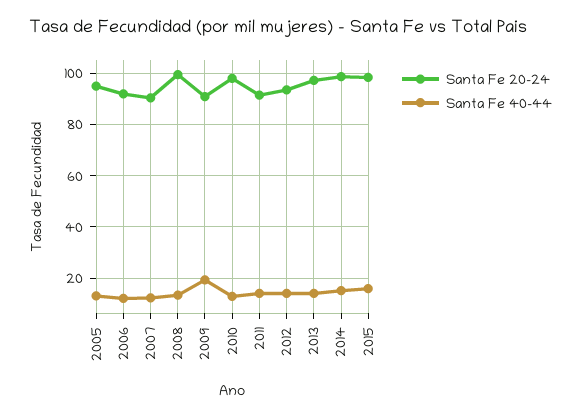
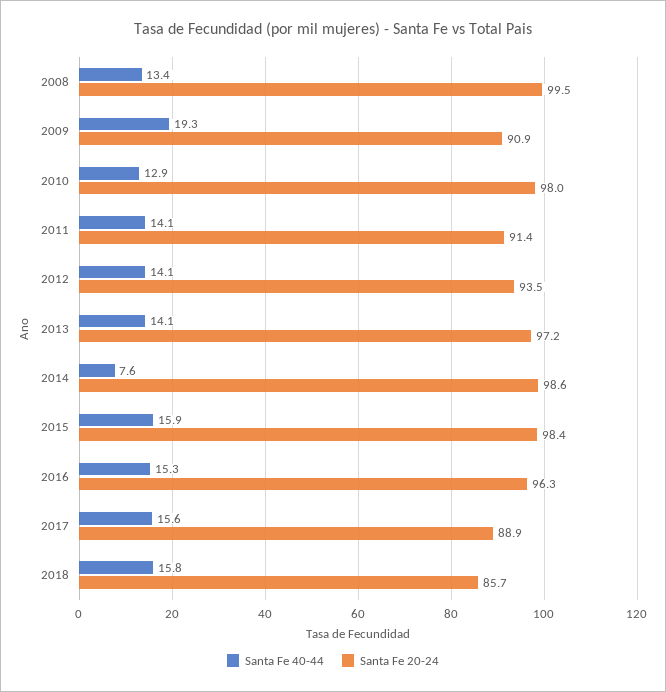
Santa Fe 20-24, 2005: 95 -> none
Santa Fe 40-44, 2005: 12.5 -> none
Santa Fe 20-24, 2006: 92.5 -> none
Santa Fe 40-44, 2006: 12.5 -> none
Santa Fe 20-24, 2007: 90 -> none
Santa Fe 40-44, 2007: 12.5 -> none
Santa Fe 40-44, 2014: 15 -> 7.6
Santa Fe 40-44, 2016: none -> 15.3
Santa Fe 20-24, 2016: none -> 96.3
Santa Fe 40-44, 2017: none -> 15.6
Santa Fe 20-24, 2017: none -> 88.9
Santa Fe 40-44, 2018: none -> 15.8
Santa Fe 20-24, 2018: none -> 85.7

